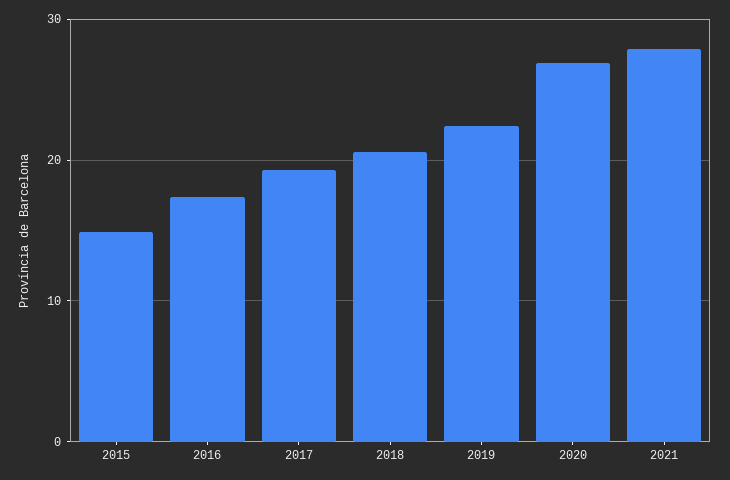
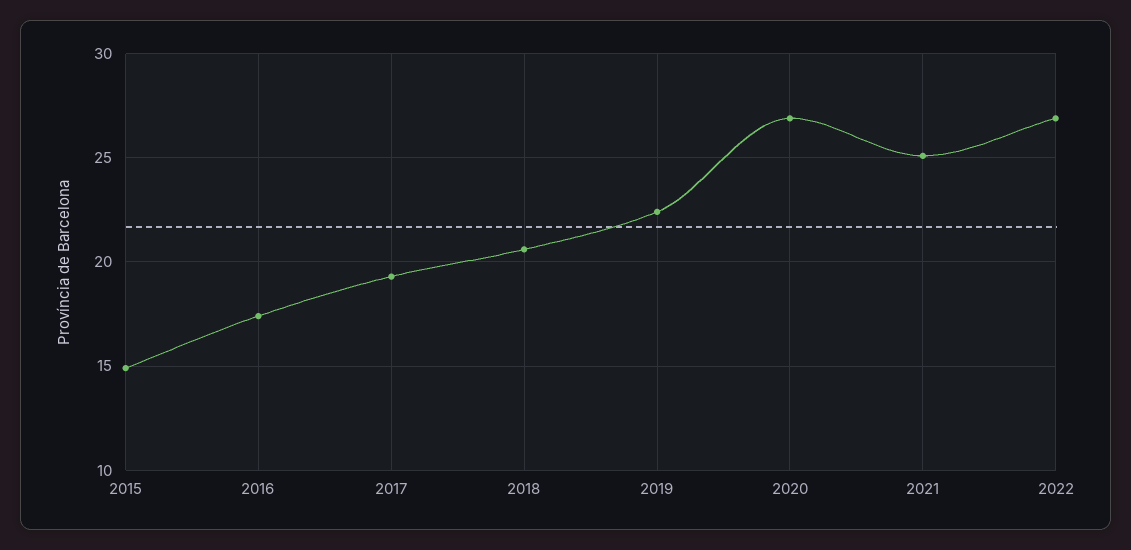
2021: 28 -> 25
2022: none -> 27

